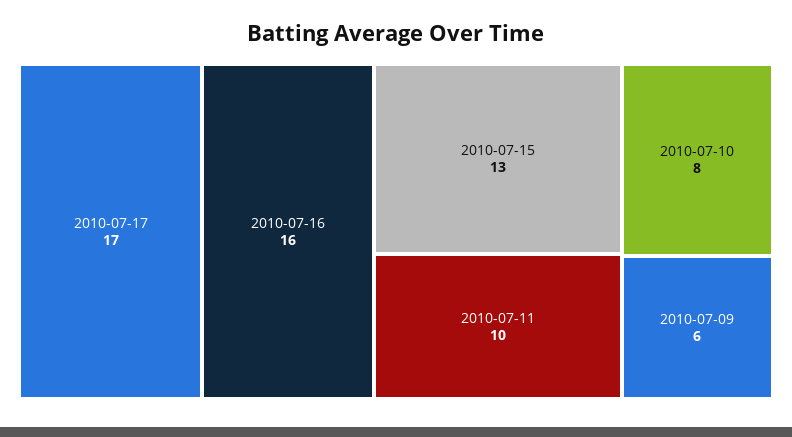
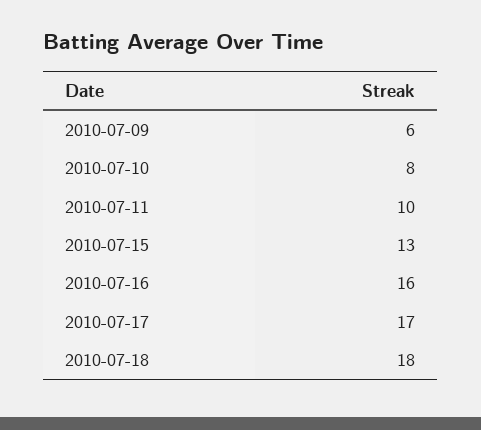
2010-07-18: none -> 18

